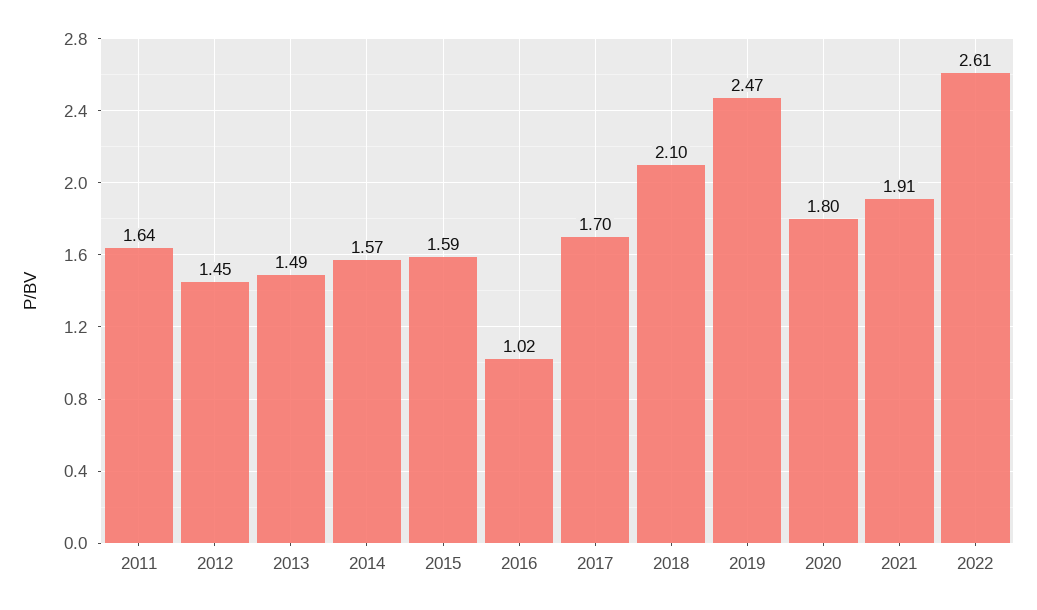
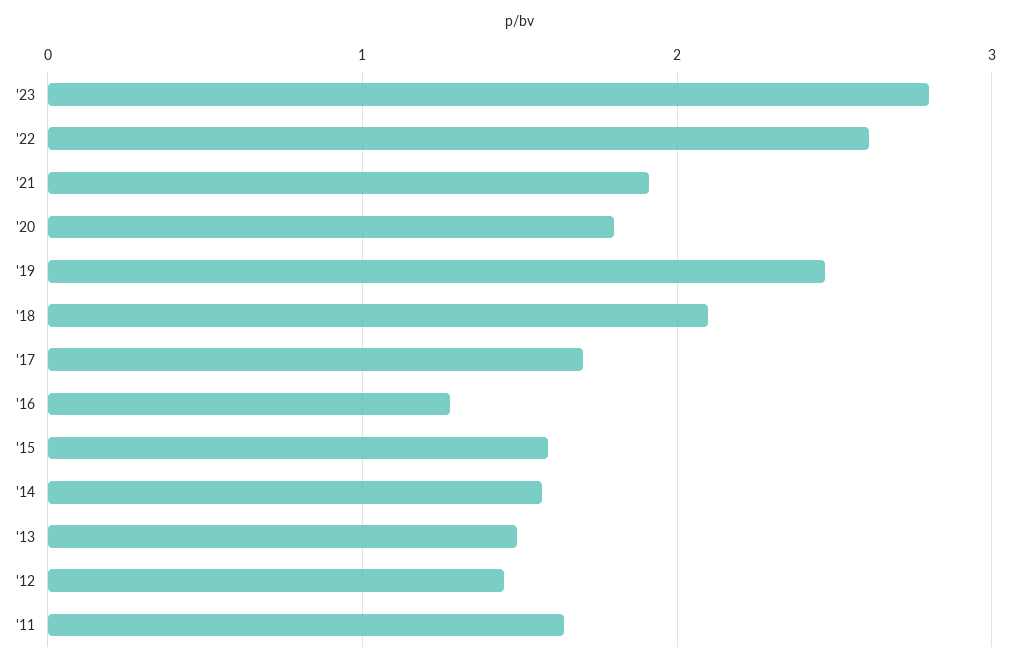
2016: 1.02 -> 1.3
'23: none -> 2.8

